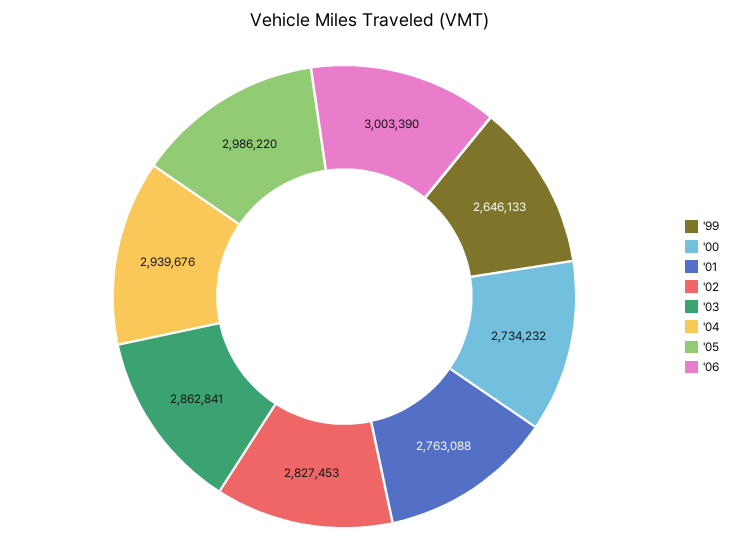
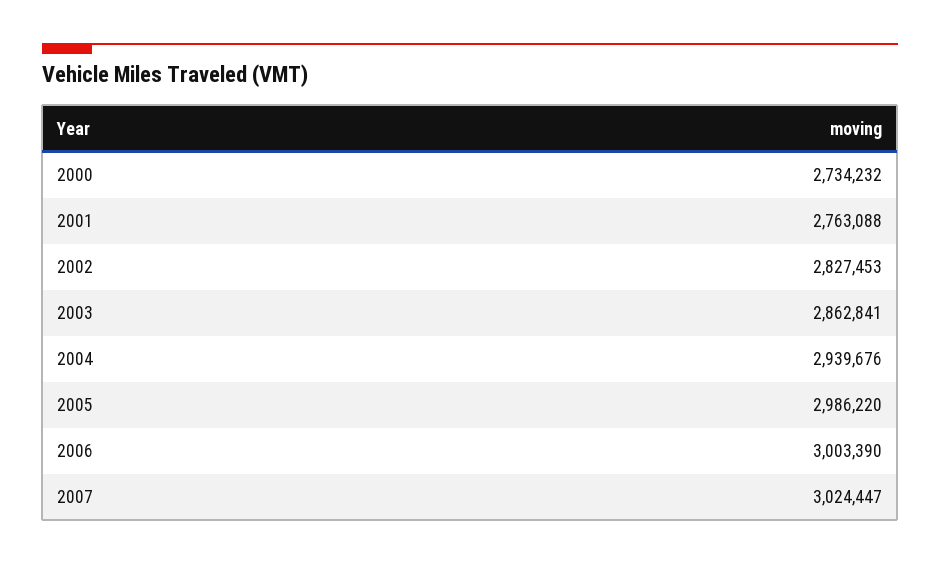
'99: 2646133 -> none
2007: none -> 3024447

